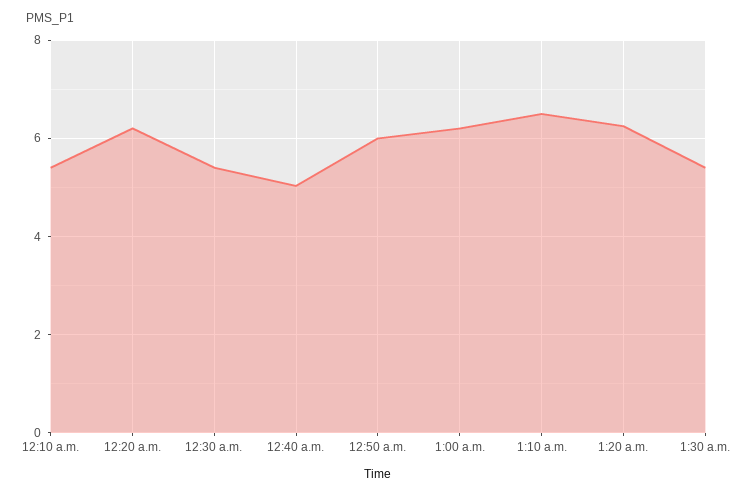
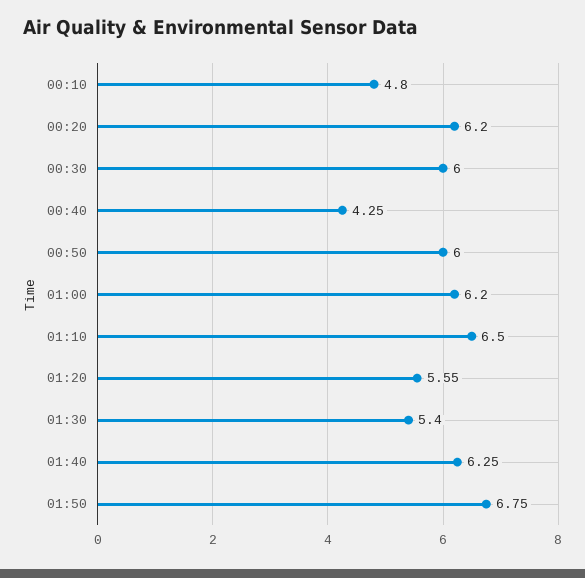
12:10 a.m.: 5.4 -> 4.8
12:30 a.m.: 5.4 -> 6
12:40 a.m.: 5 -> 4.25
1:20 a.m.: 6.2 -> 5.55
01:40: none -> 6.25
01:50: none -> 6.75

